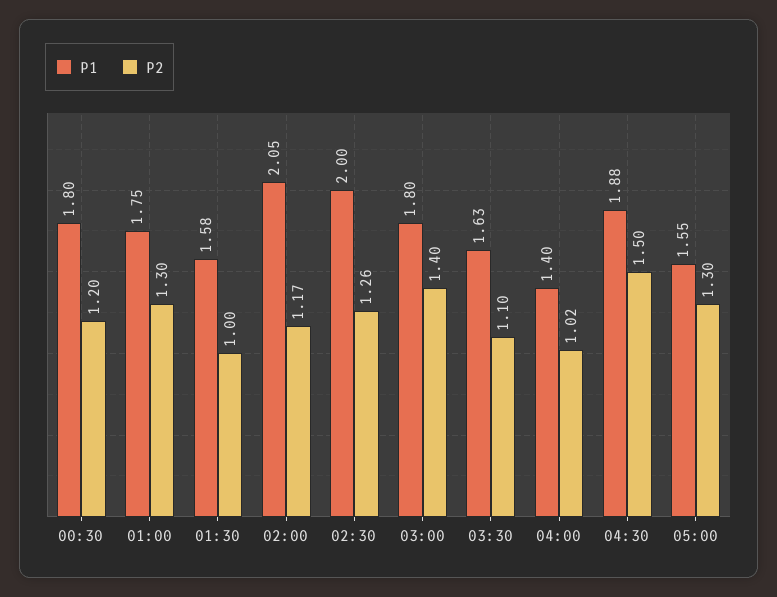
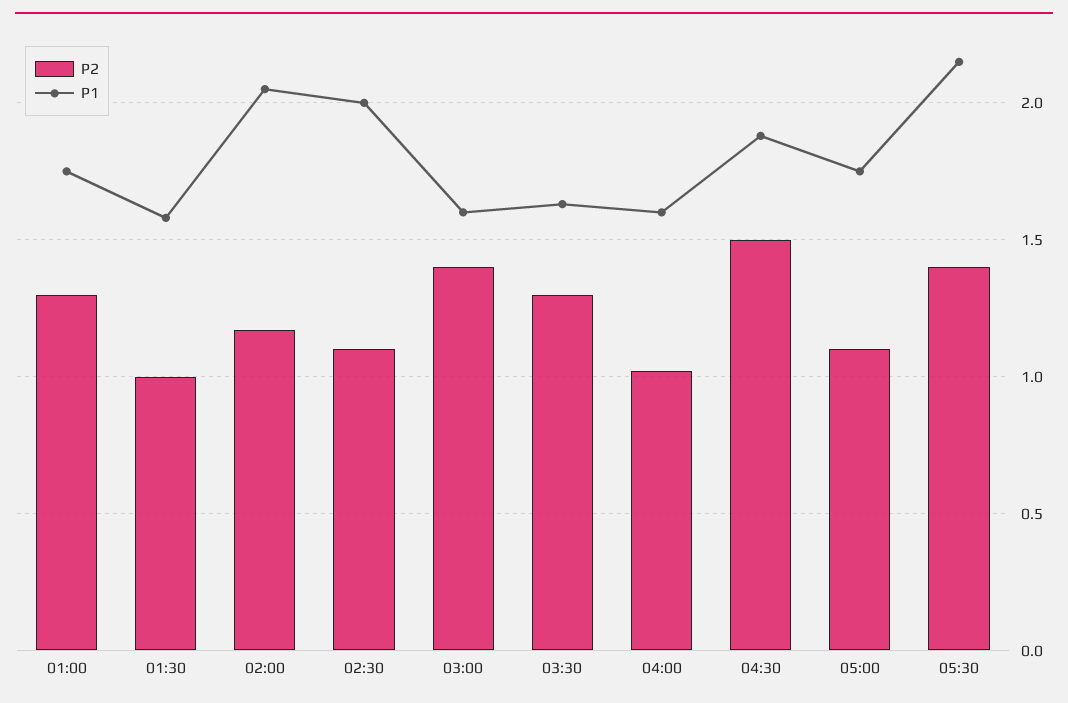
P1, 00:30: 1.8 -> none
P2, 00:30: 1.2 -> none
P2, 02:30: 1.26 -> 1.1
P1, 03:00: 1.8 -> 1.6
P2, 03:30: 1.1 -> 1.3
P1, 04:00: 1.4 -> 1.6
P1, 05:00: 1.55 -> 1.75
P2, 05:00: 1.3 -> 1.1
P2, 05:30: none -> 1.4
P1, 05:30: none -> 2.15

